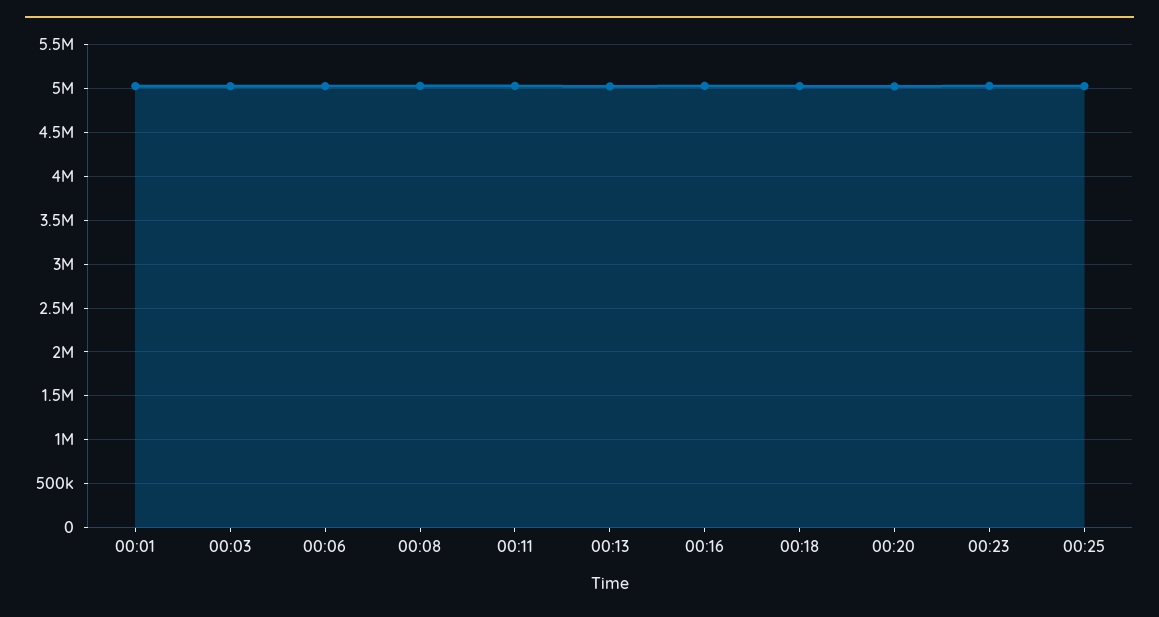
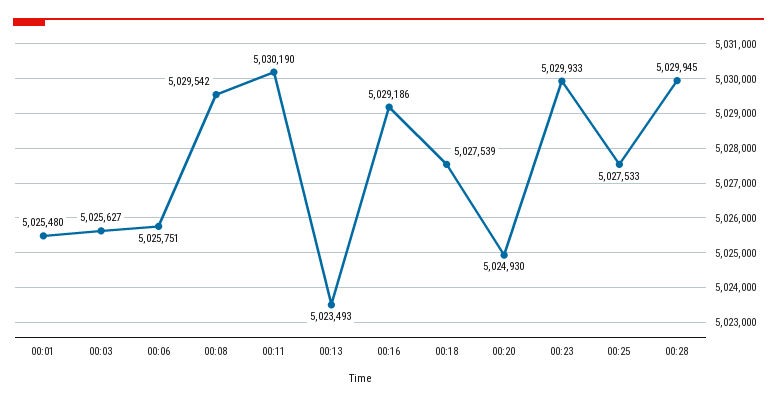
00:28: none -> 5029945

